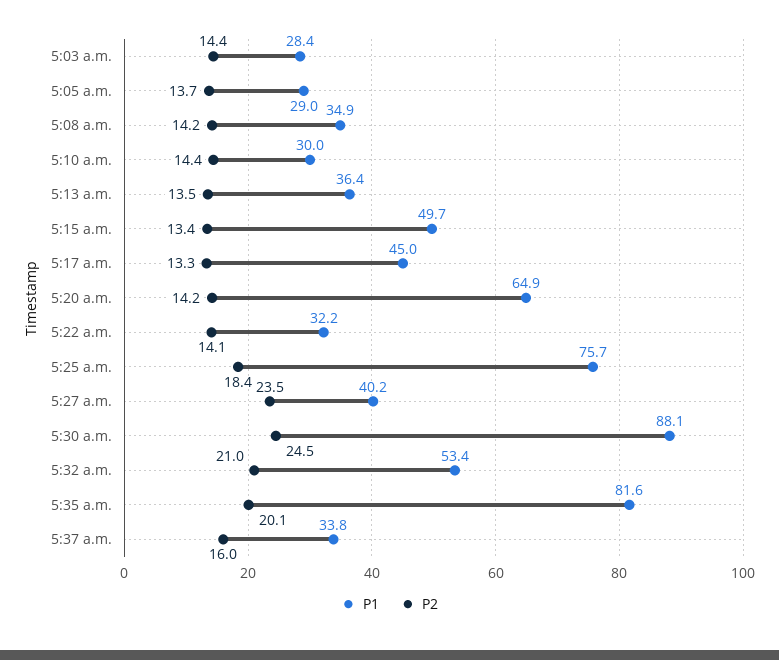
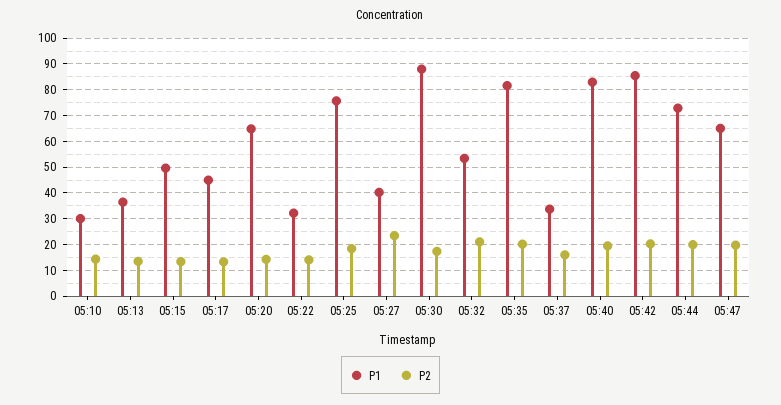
P1, 5:03 a.m.: 28.4 -> none
P2, 5:03 a.m.: 14.4 -> none
P1, 5:05 a.m.: 29 -> none
P2, 5:05 a.m.: 13.7 -> none
P1, 5:08 a.m.: 34.9 -> none
P2, 5:08 a.m.: 14.2 -> none
P2, 5:30 a.m.: 24.5 -> 17.5
P1, 05:40: none -> 82.5
P2, 05:40: none -> 20
P1, 05:42: none -> 85
P2, 05:42: none -> 20
P1, 05:44: none -> 72.5
P2, 05:44: none -> 20
P1, 05:47: none -> 65
P2, 05:47: none -> 20

